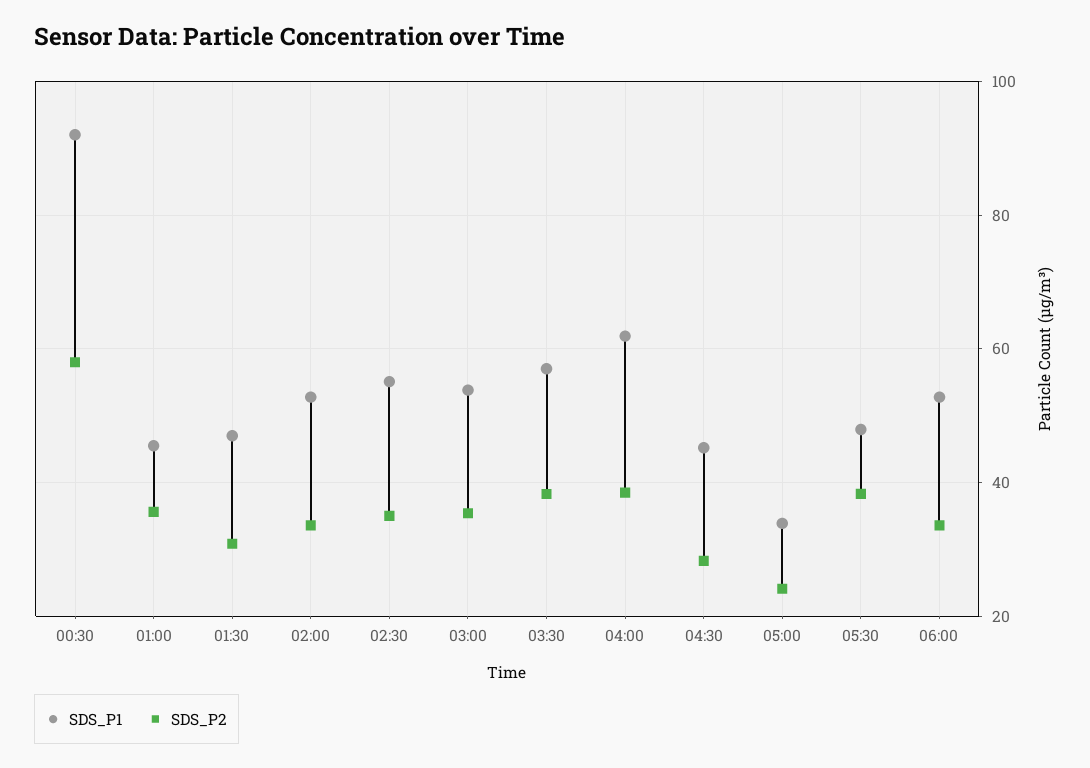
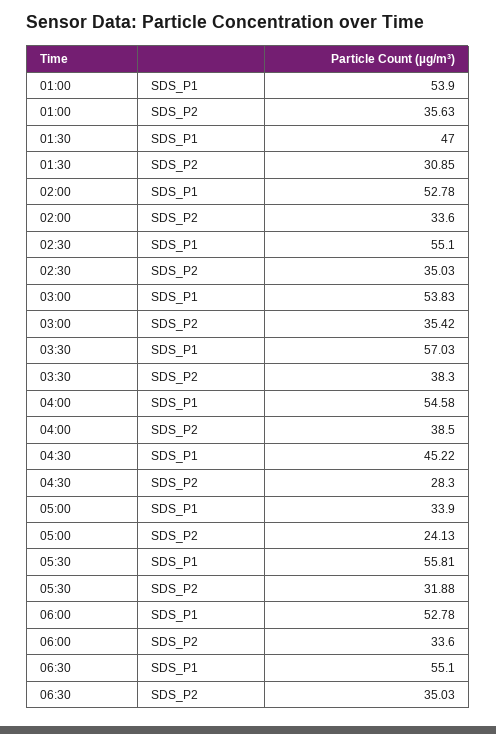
SDS_P1, 00:30: 92 -> none
SDS_P2, 00:30: 58 -> none
SDS_P1, 01:00: 46 -> 53.9
SDS_P1, 04:00: 62 -> 54.58
SDS_P1, 05:30: 48 -> 55.81
SDS_P2, 05:30: 38 -> 31.88
SDS_P1, 06:30: none -> 55.1
SDS_P2, 06:30: none -> 35.03

